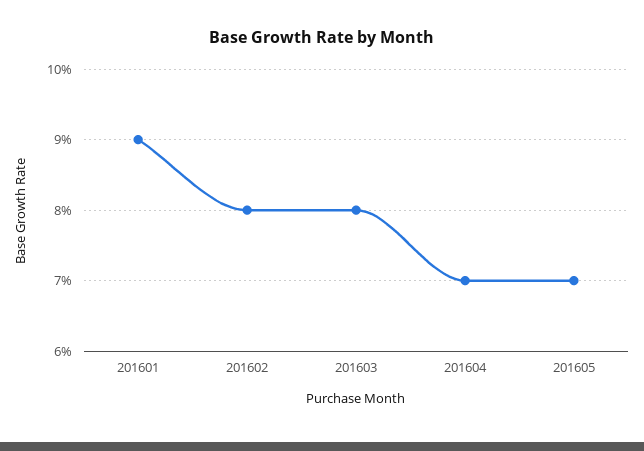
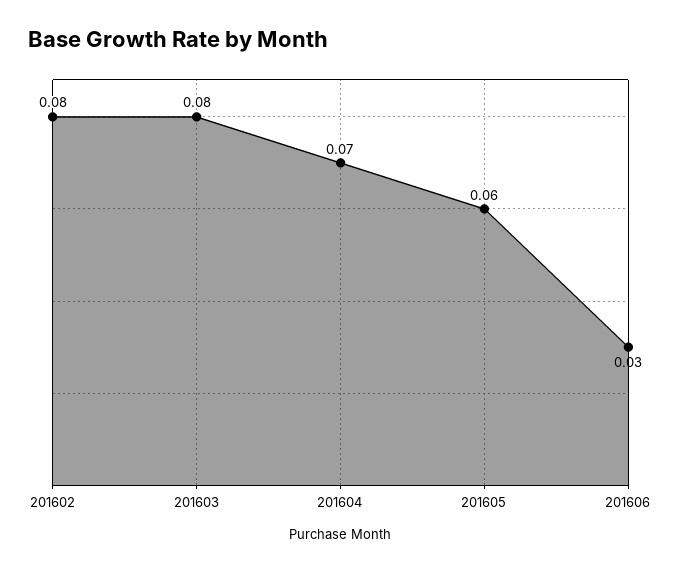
201601: 0.09 -> none
201605: 0.07 -> 0.06
201606: none -> 0.03

